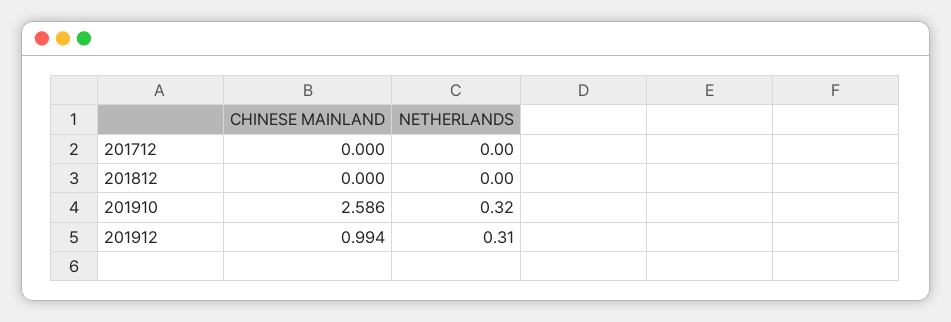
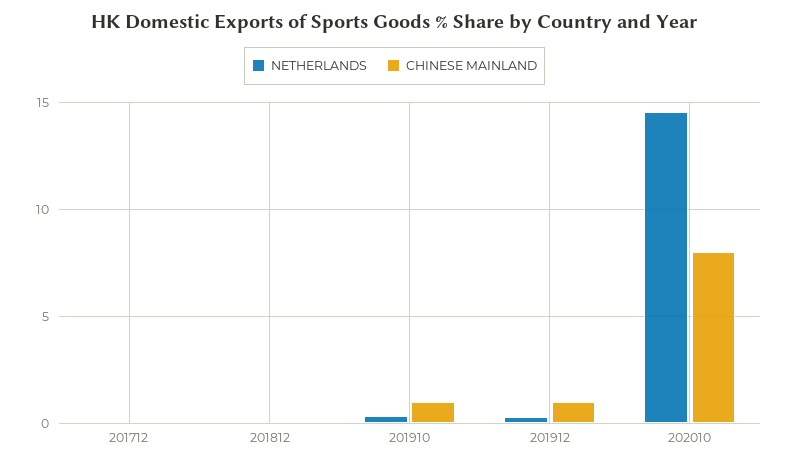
CHINESE MAINLAND, 201910: 2.586 -> 1
NETHERLANDS, 202010: none -> 14.5
CHINESE MAINLAND, 202010: none -> 8

